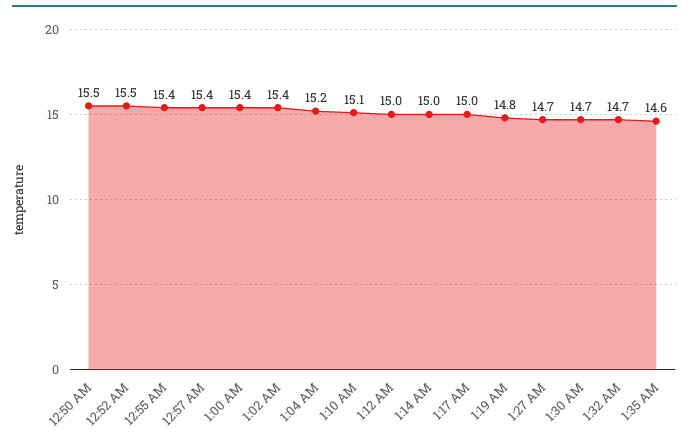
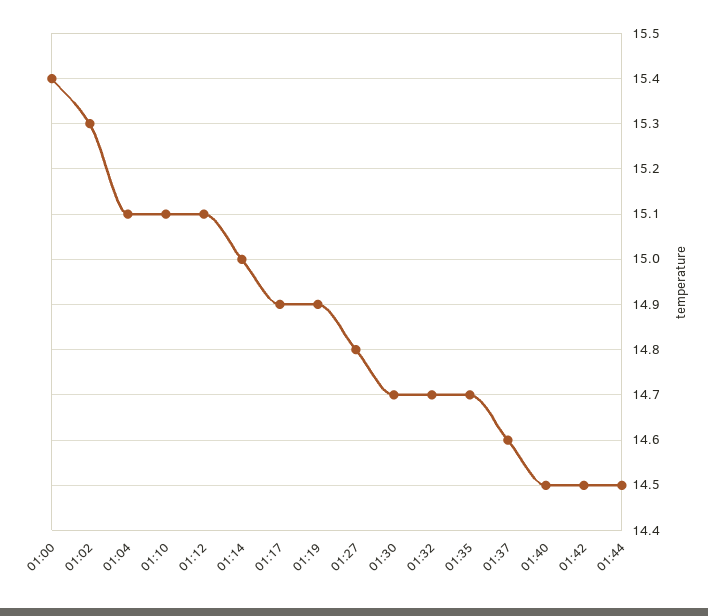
12:50 AM: 15.5 -> none
12:52 AM: 15.5 -> none
12:55 AM: 15.4 -> none
12:57 AM: 15.4 -> none
1:02 AM: 15.4 -> 15.3
1:04 AM: 15.2 -> 15.1
1:12 AM: 15 -> 15.1
1:17 AM: 15 -> 14.9
1:19 AM: 14.8 -> 14.9
1:27 AM: 14.7 -> 14.8
1:35 AM: 14.6 -> 14.7
01:37: none -> 14.6
01:40: none -> 14.5
01:42: none -> 14.5
01:44: none -> 14.5

